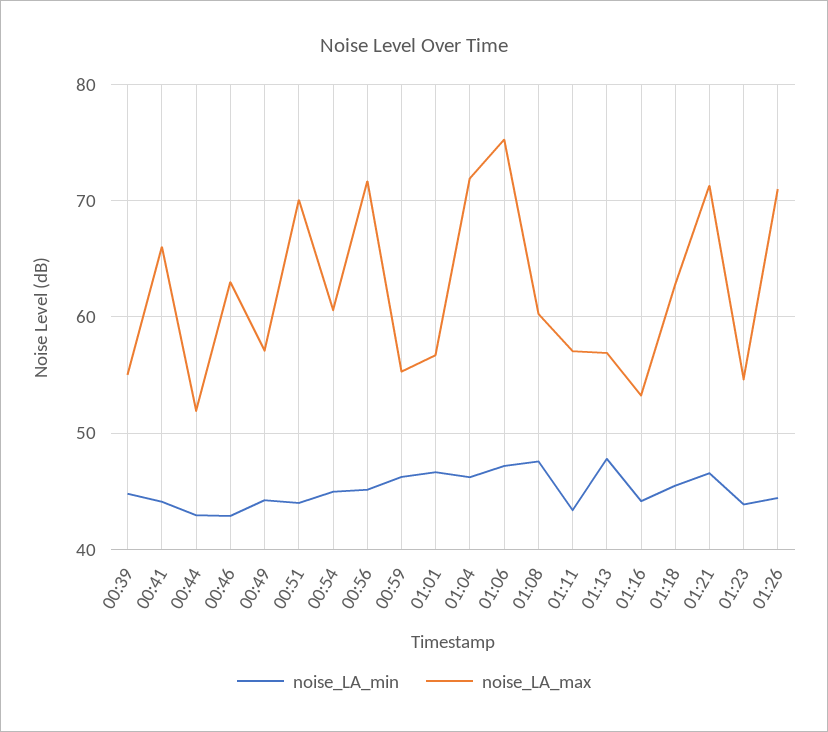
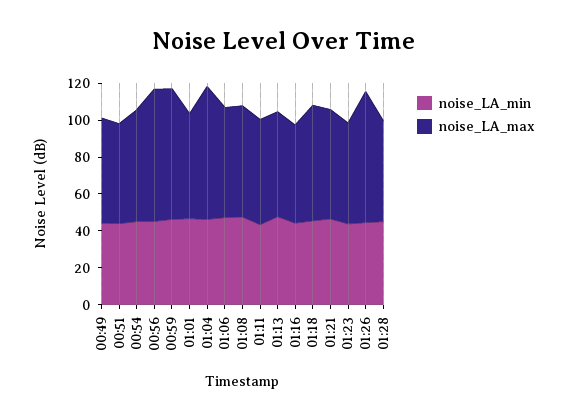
noise_LA_min, 00:39: 45 -> none
noise_LA_max, 00:39: 55 -> none
noise_LA_min, 00:41: 44 -> none
noise_LA_max, 00:41: 66 -> none
noise_LA_min, 00:44: 43 -> none
noise_LA_max, 00:44: 52 -> none
noise_LA_min, 00:46: 43 -> none
noise_LA_max, 00:46: 63 -> none
noise_LA_max, 00:51: 70 -> 55
noise_LA_max, 00:59: 55 -> 70
noise_LA_max, 01:06: 75 -> 60
noise_LA_max, 01:21: 71 -> 60
noise_LA_min, 01:28: none -> 45
noise_LA_max, 01:28: none -> 55

